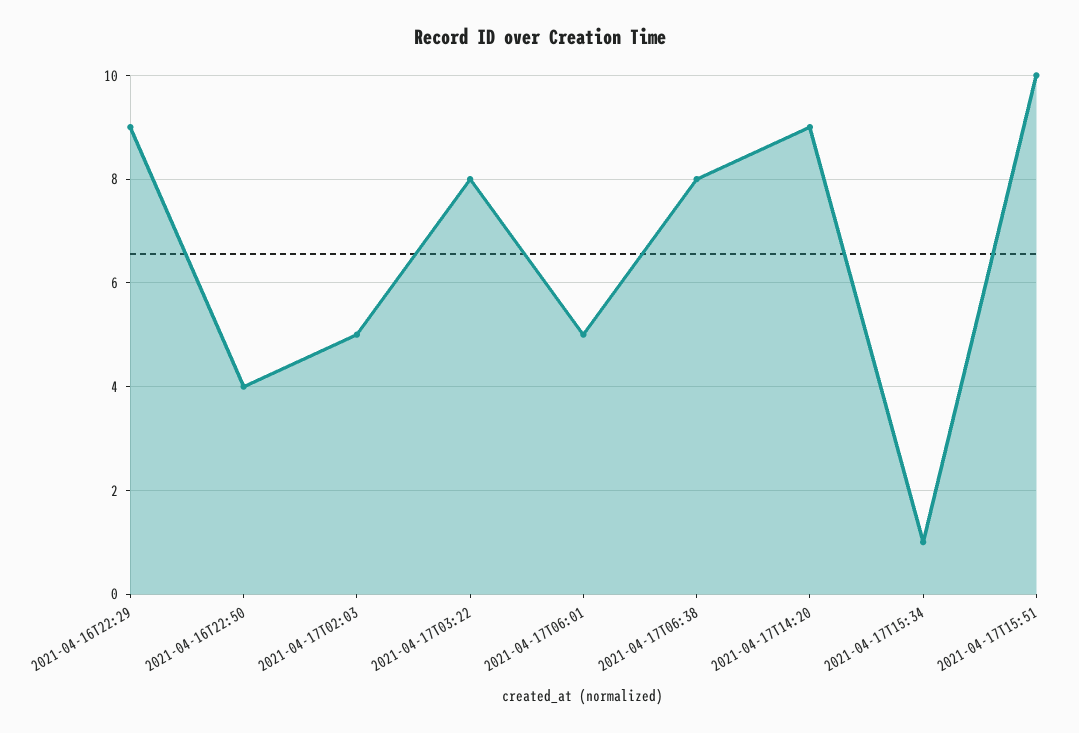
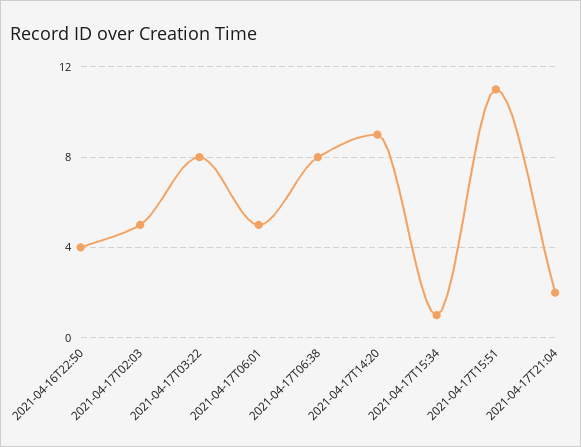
2021-04-16T22:29: 9 -> none
2021-04-17T15:51: 10 -> 11
2021-04-17T21:04: none -> 2

